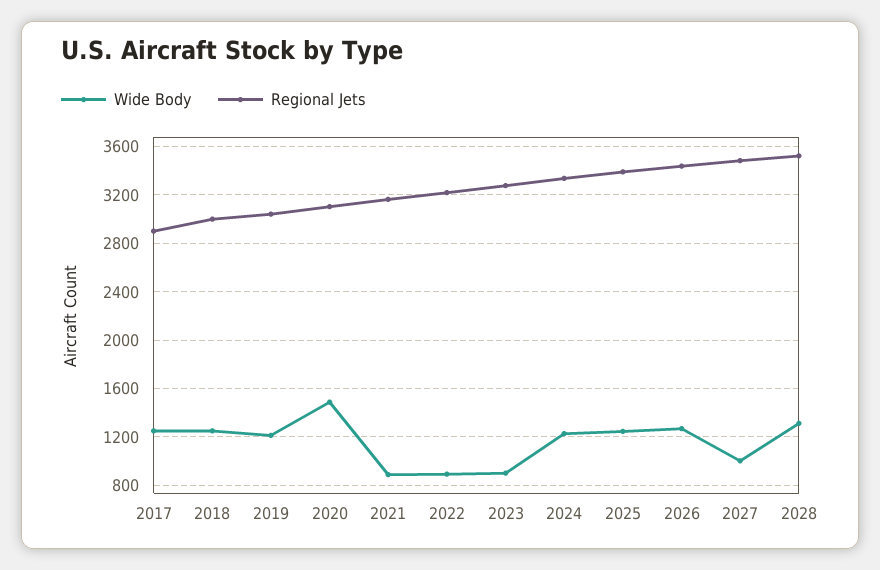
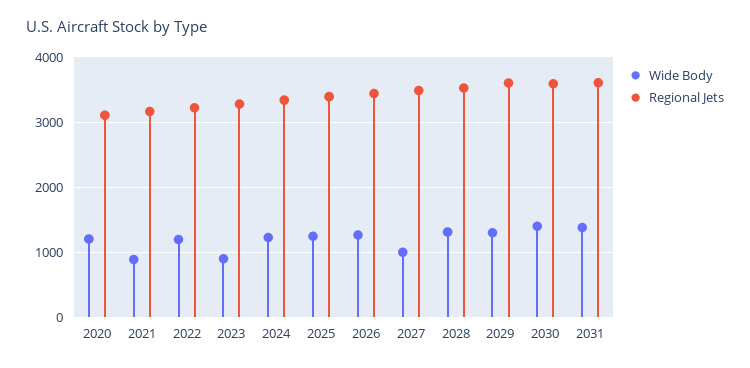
Wide Body, 2017: 1250 -> none
Regional Jets, 2017: 2900 -> none
Wide Body, 2018: 1250 -> none
Regional Jets, 2018: 3000 -> none
Wide Body, 2019: 1200 -> none
Regional Jets, 2019: 3050 -> none
Wide Body, 2020: 1500 -> 1200
Wide Body, 2022: 900 -> 1200
Wide Body, 2029: none -> 1300
Regional Jets, 2029: none -> 3600
Wide Body, 2030: none -> 1400
Regional Jets, 2030: none -> 3600
Wide Body, 2031: none -> 1400
Regional Jets, 2031: none -> 3600

